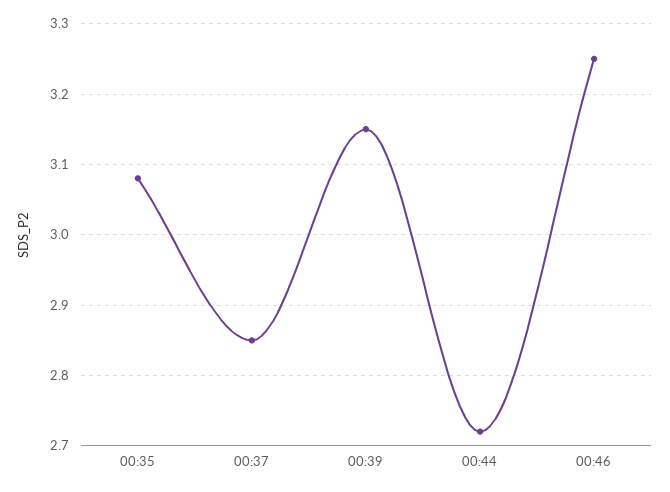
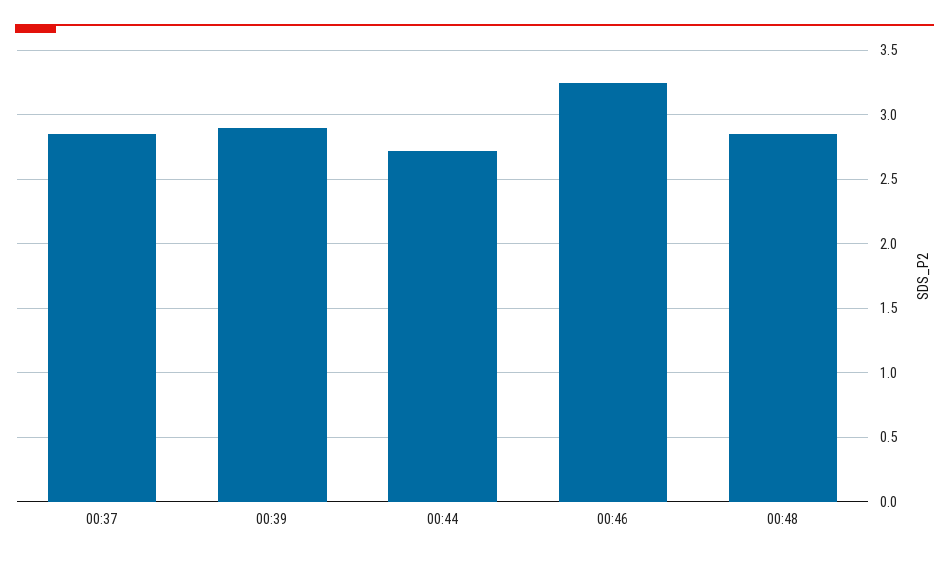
00:35: 3.08 -> none
00:39: 3.15 -> 2.9
00:48: none -> 2.85

